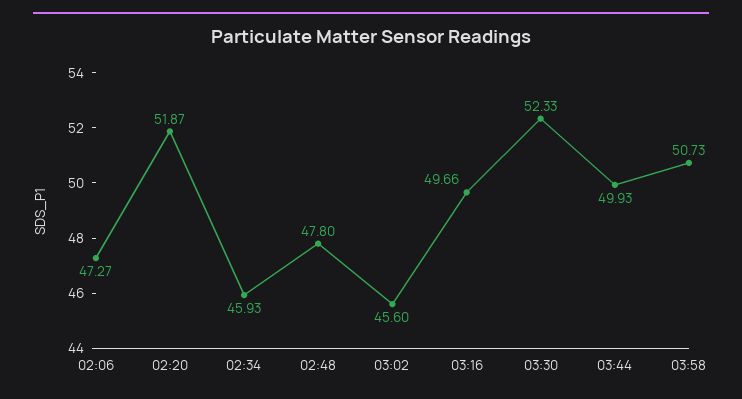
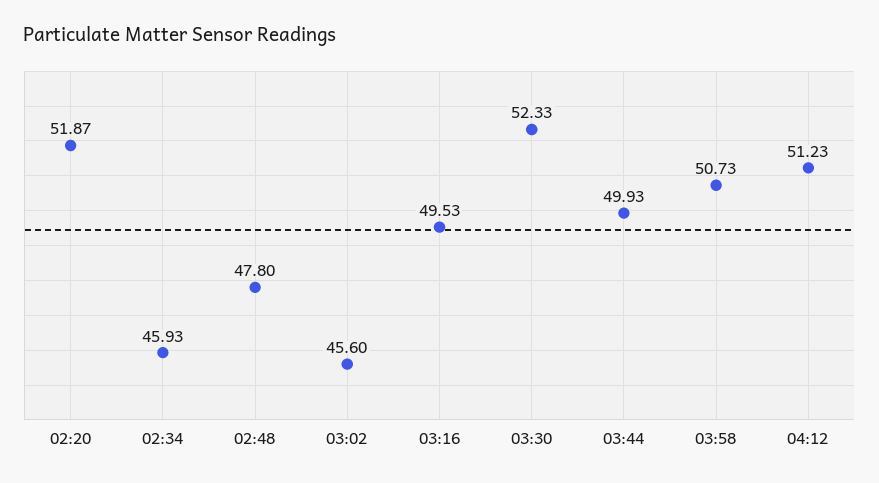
02:06: 47.27 -> none
03:16: 49.66 -> 49.53
04:12: none -> 51.23

